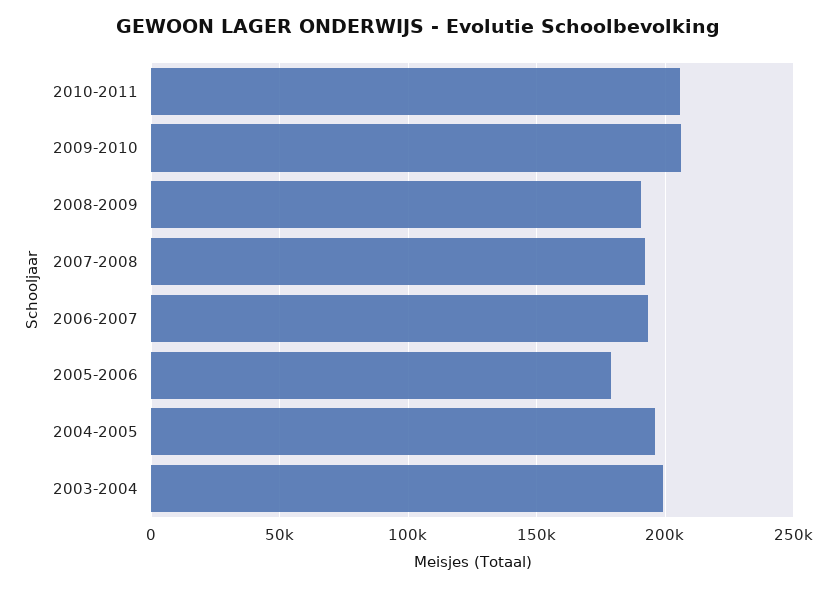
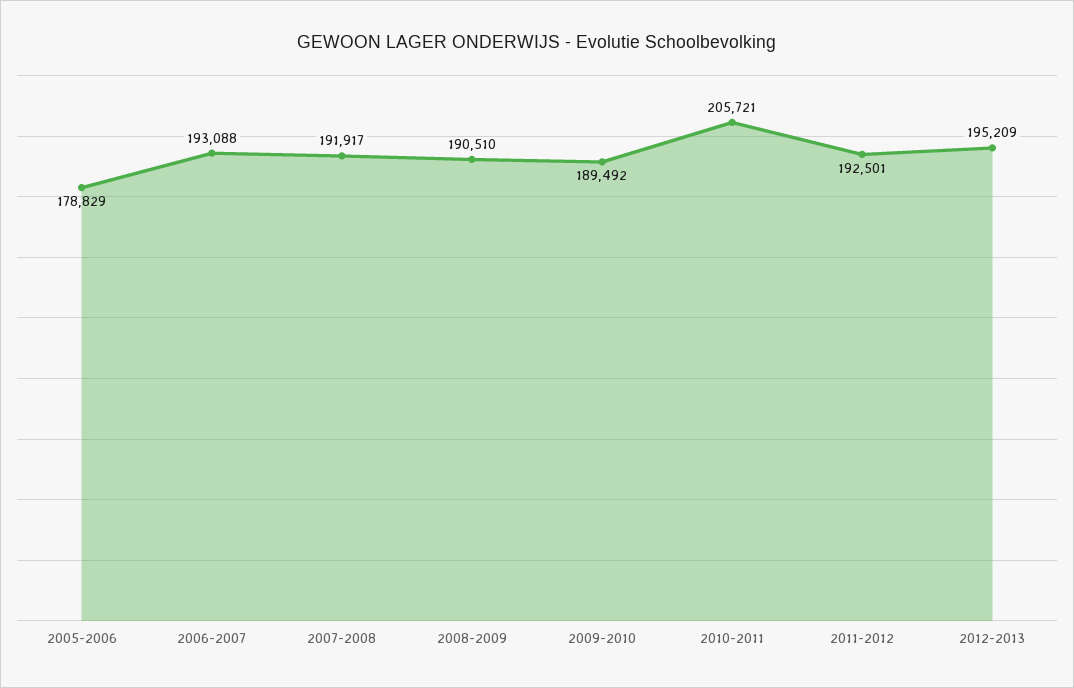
2009-2010: 205000 -> 189492
2004-2005: 195000 -> none
2003-2004: 200000 -> none
2011-2012: none -> 192501
2012-2013: none -> 195209

